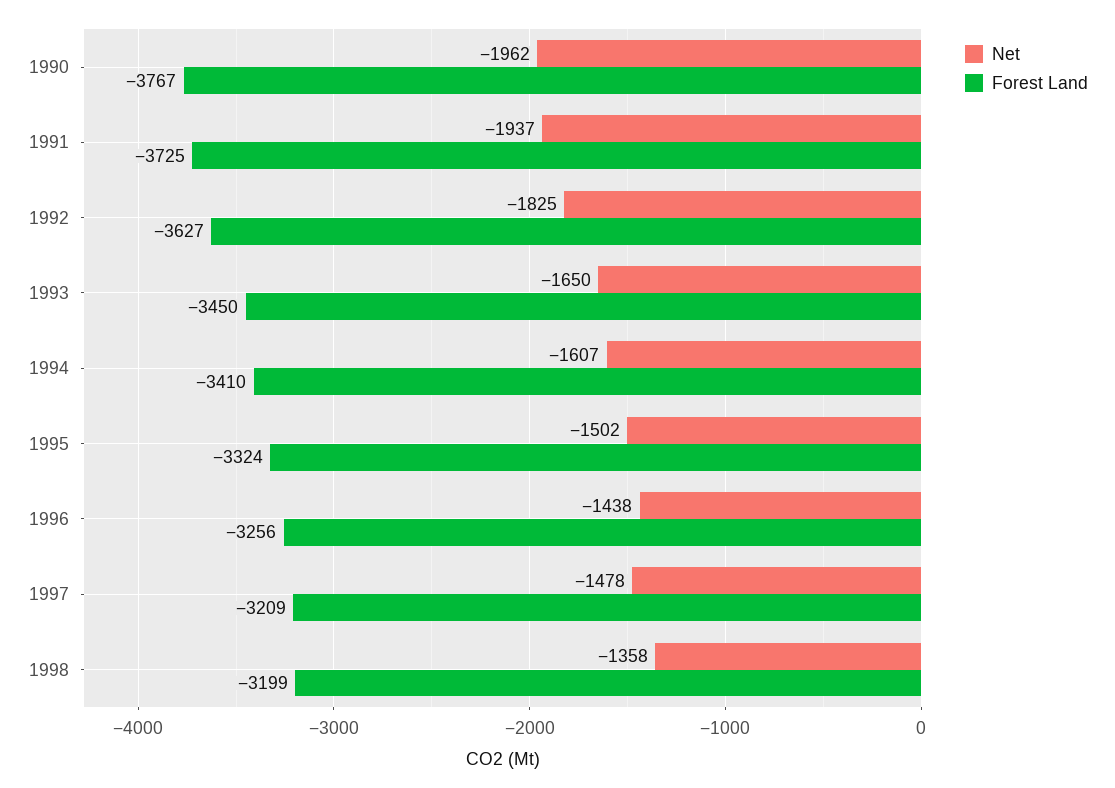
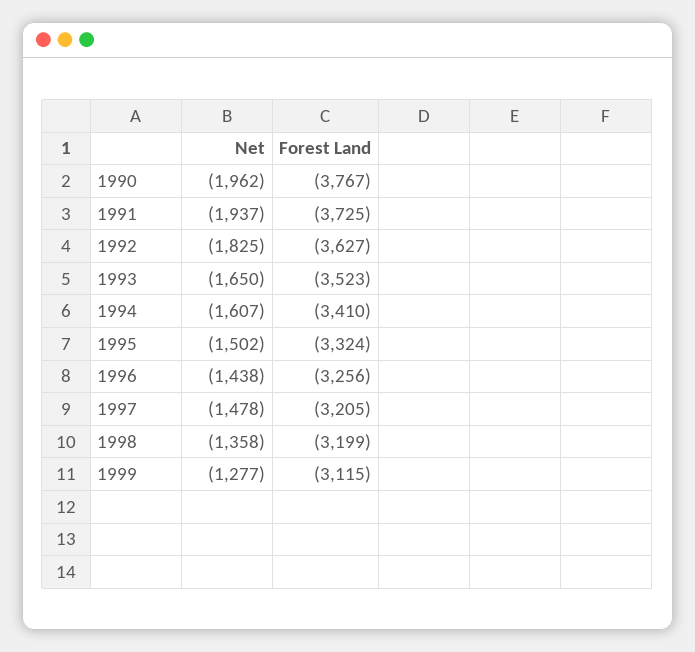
Forest Land, 1993: -3450 -> -3523
Forest Land, 1997: -3209 -> -3205
Net, 1999: none -> -1277
Forest Land, 1999: none -> -3115

